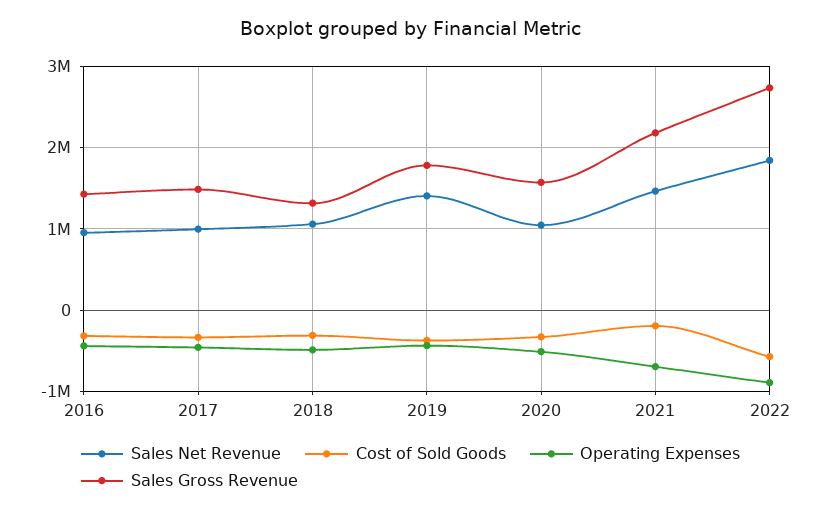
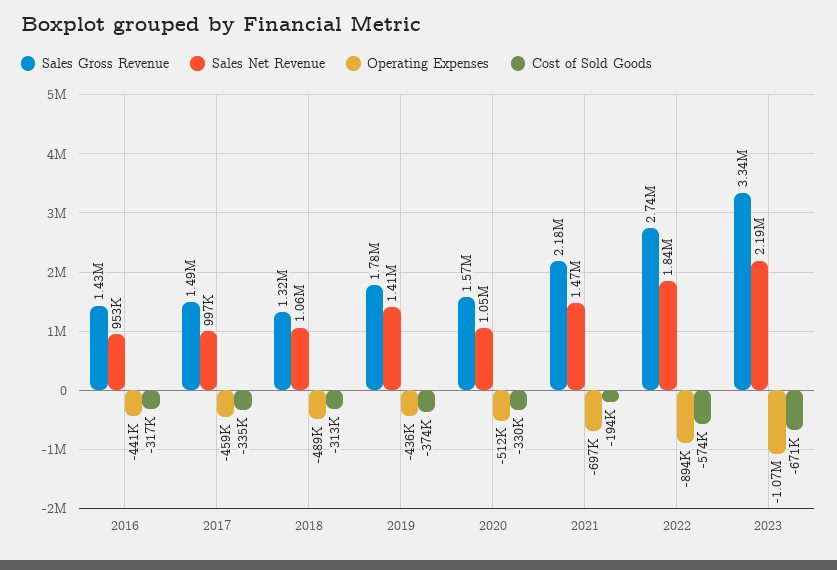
Sales Gross Revenue, 2023: none -> 3340000
Sales Net Revenue, 2023: none -> 2190000
Operating Expenses, 2023: none -> -1070000
Cost of Sold Goods, 2023: none -> -671000

